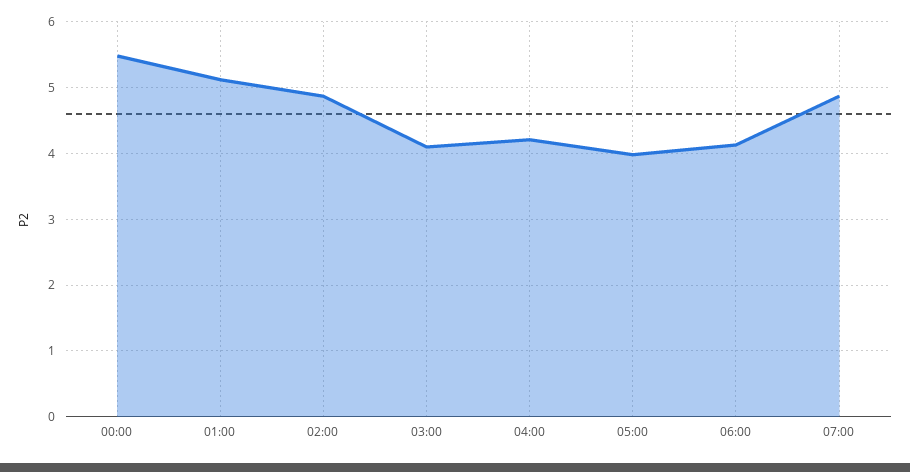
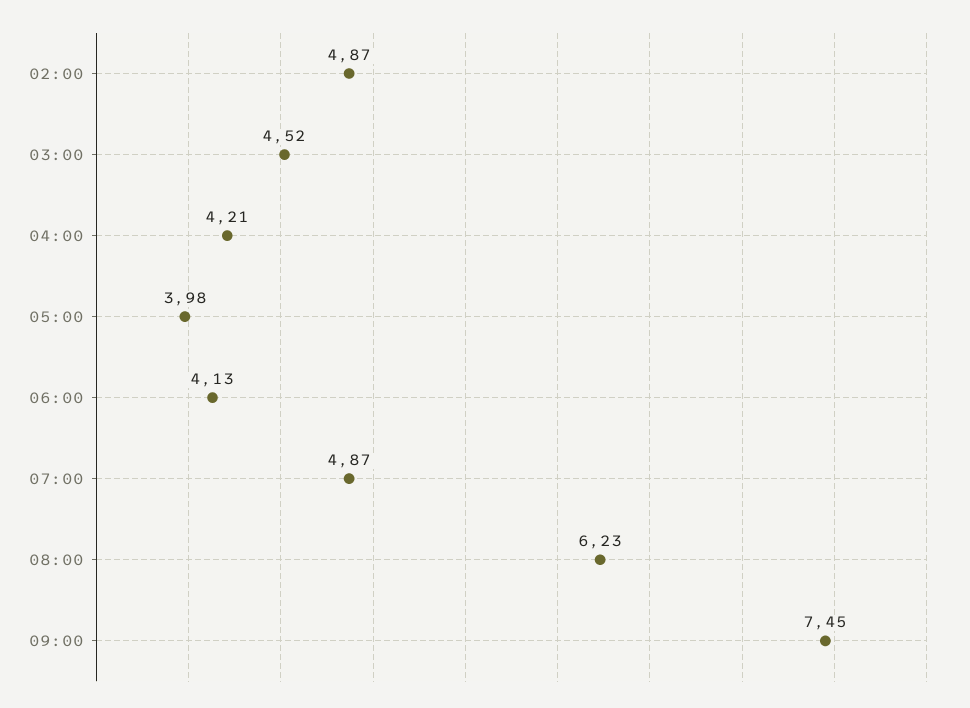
00:00: 5.5 -> none
01:00: 5.1 -> none
03:00: 4.1 -> 4.52
08:00: none -> 6.23
09:00: none -> 7.45

